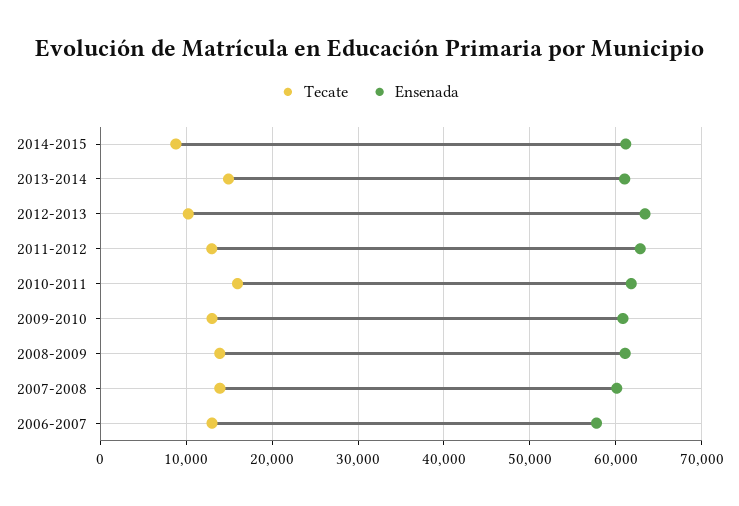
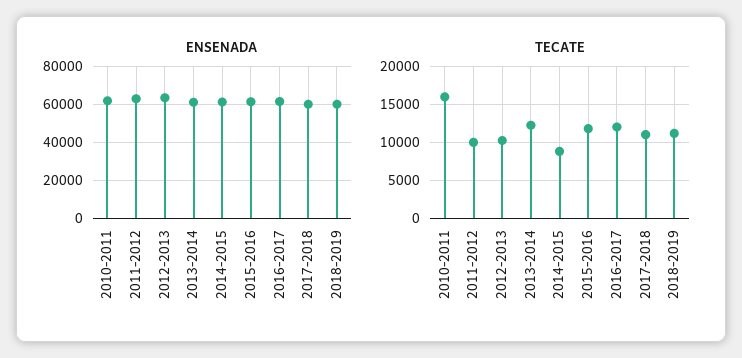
Tecate, 2013-2014: 15000 -> 12000
Tecate, 2011-2012: 13000 -> 10000
Tecate, 2009-2010: 13000 -> none
Ensenada, 2009-2010: 61000 -> none
Tecate, 2008-2009: 14000 -> none
Ensenada, 2008-2009: 61000 -> none
Tecate, 2007-2008: 14000 -> none
Ensenada, 2007-2008: 60000 -> none
Tecate, 2006-2007: 13000 -> none
Ensenada, 2006-2007: 58000 -> none
Ensenada, 2015-2016: none -> 60000
Ensenada, 2016-2017: none -> 60000
Ensenada, 2017-2018: none -> 60000
Ensenada, 2018-2019: none -> 60000
Tecate, 2015-2016: none -> 12000
Tecate, 2016-2017: none -> 12000
Tecate, 2017-2018: none -> 11000
Tecate, 2018-2019: none -> 11000

